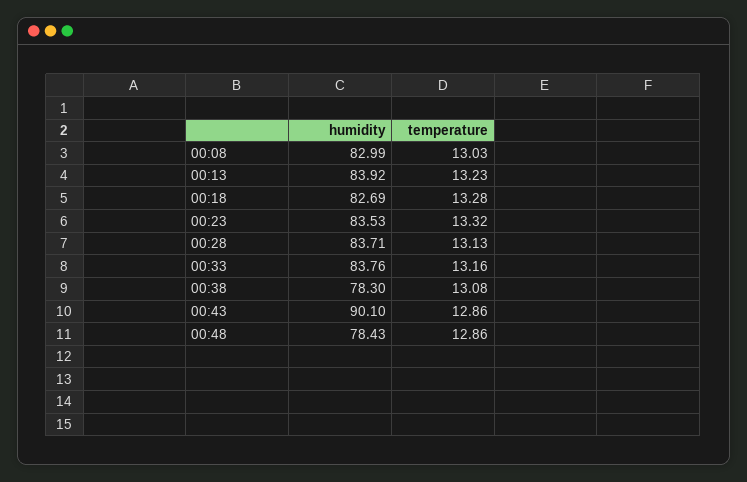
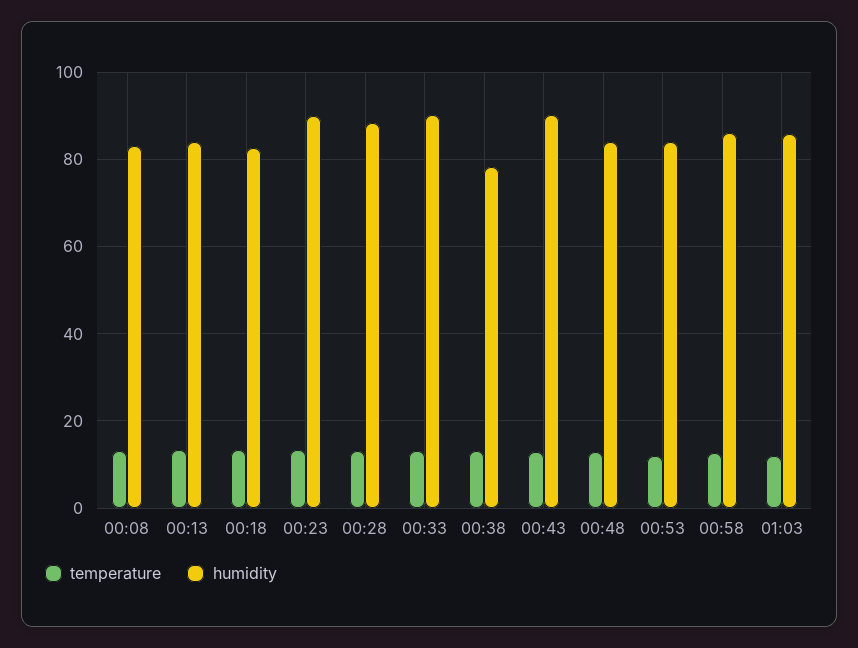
humidity, 00:23: 83.53 -> 90
humidity, 00:28: 83.71 -> 88
humidity, 00:33: 83.76 -> 90
humidity, 00:48: 78.43 -> 84
temperature, 00:53: none -> 12
humidity, 00:53: none -> 84
temperature, 00:58: none -> 12
humidity, 00:58: none -> 86
temperature, 01:03: none -> 12
humidity, 01:03: none -> 86

